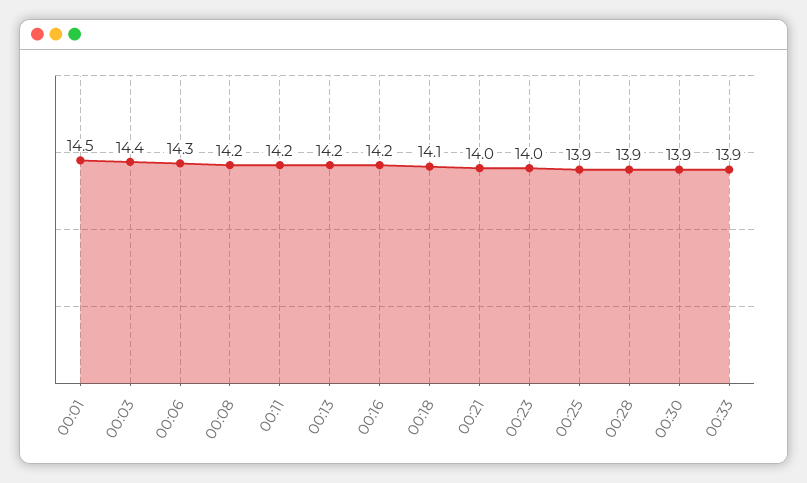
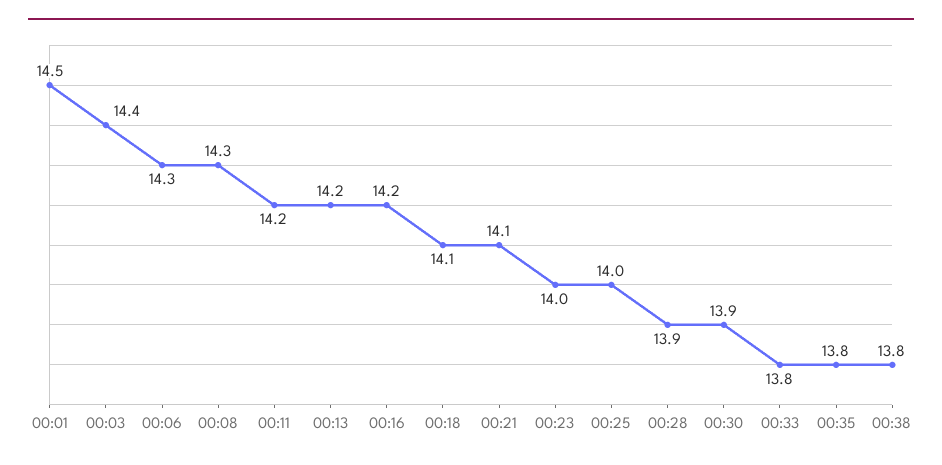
00:08: 14.2 -> 14.3
00:21: 14 -> 14.1
00:25: 13.9 -> 14
00:33: 13.9 -> 13.8
00:35: none -> 13.8
00:38: none -> 13.8

